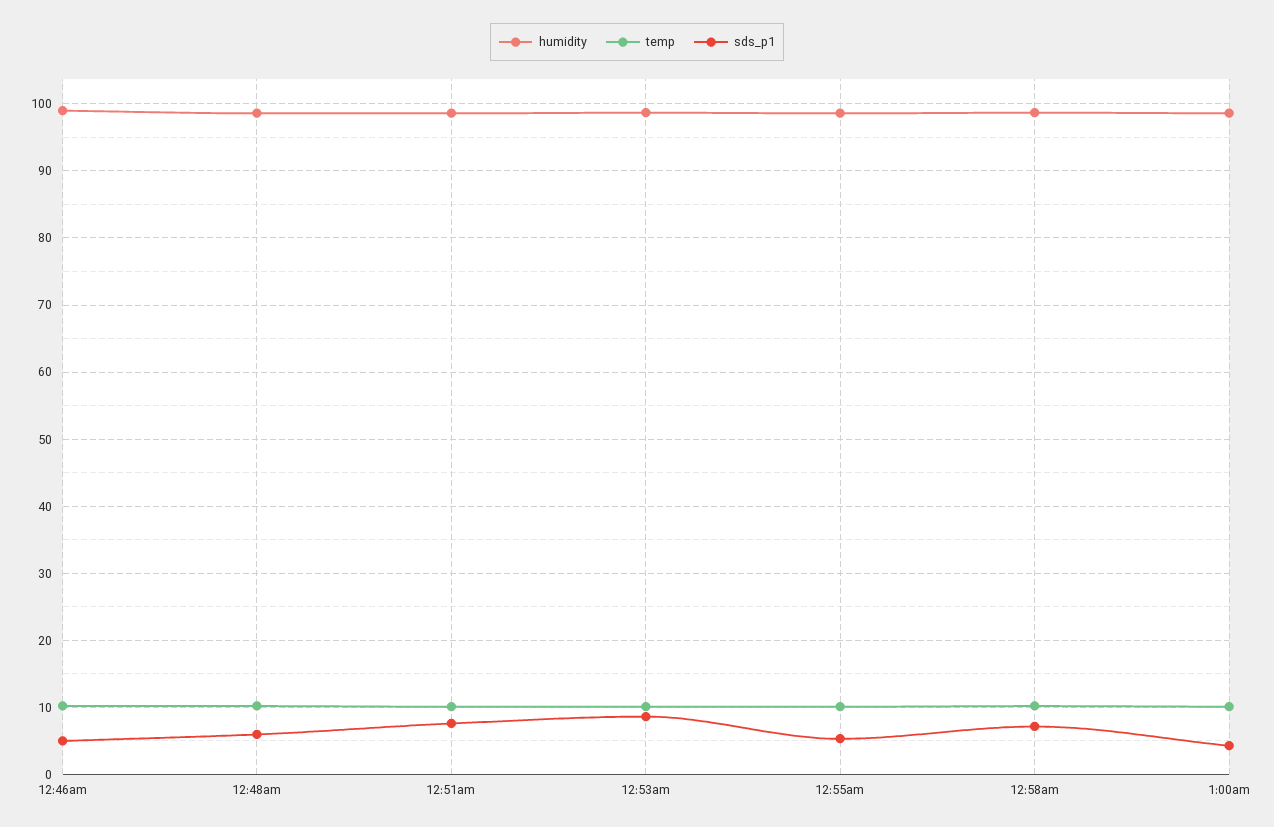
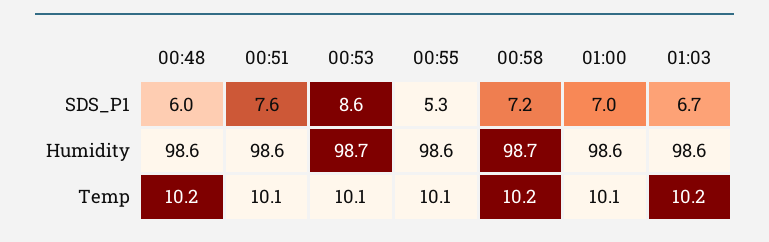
humidity, 12:46am: 99 -> none
temp, 12:46am: 10 -> none
sds_p1, 12:46am: 5 -> none
sds_p1, 1:00am: 4 -> 7
sds_p1, 01:03: none -> 6.7
humidity, 01:03: none -> 98.6
temp, 01:03: none -> 10.2

